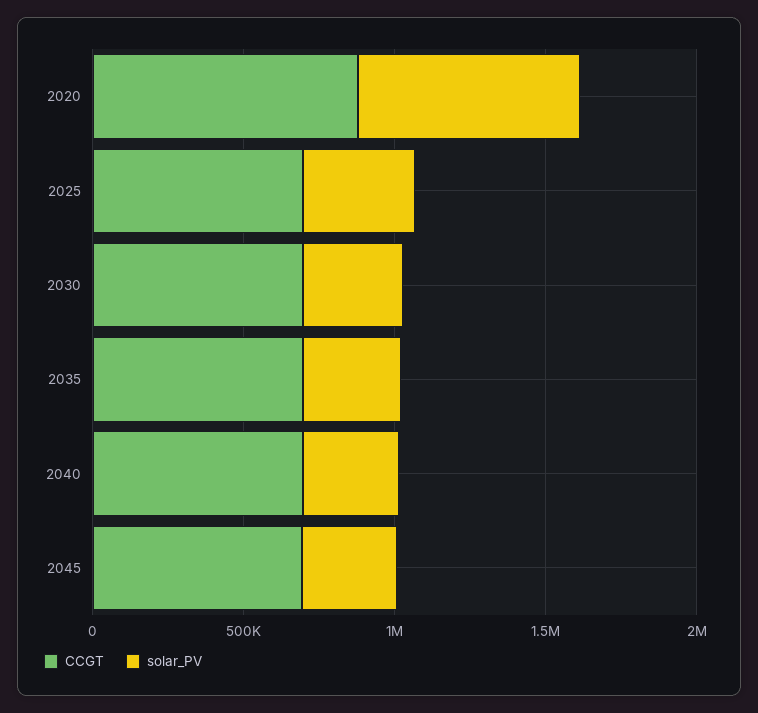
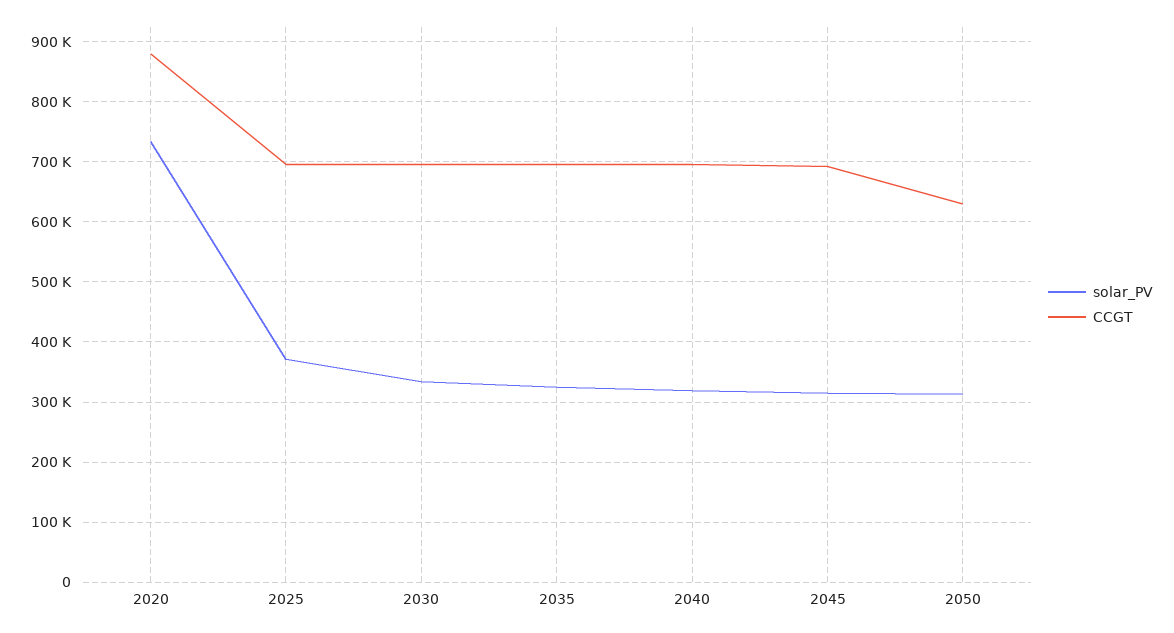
solar_PV, 2050: none -> 310000
CCGT, 2050: none -> 630000

